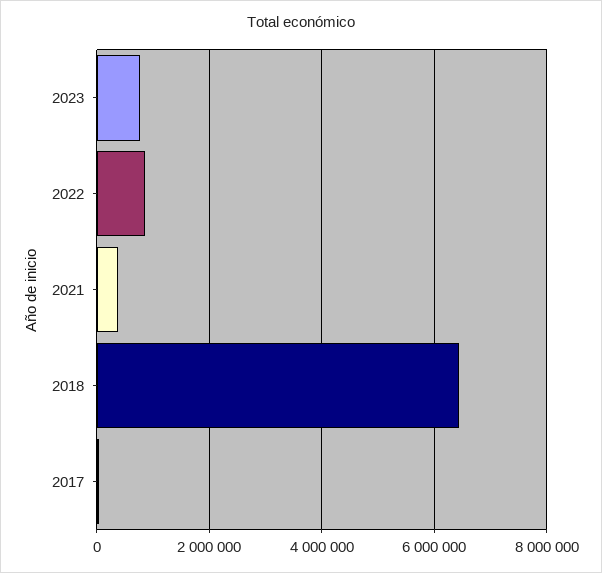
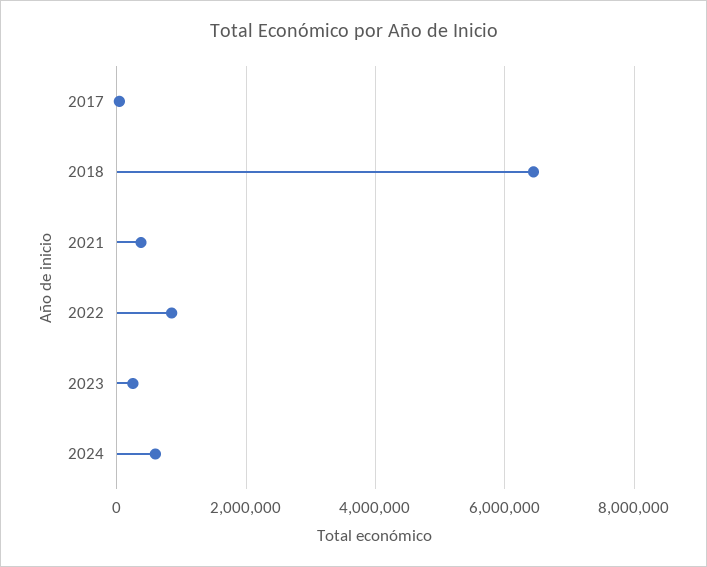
2023: 800000 -> 200000
2024: none -> 600000

